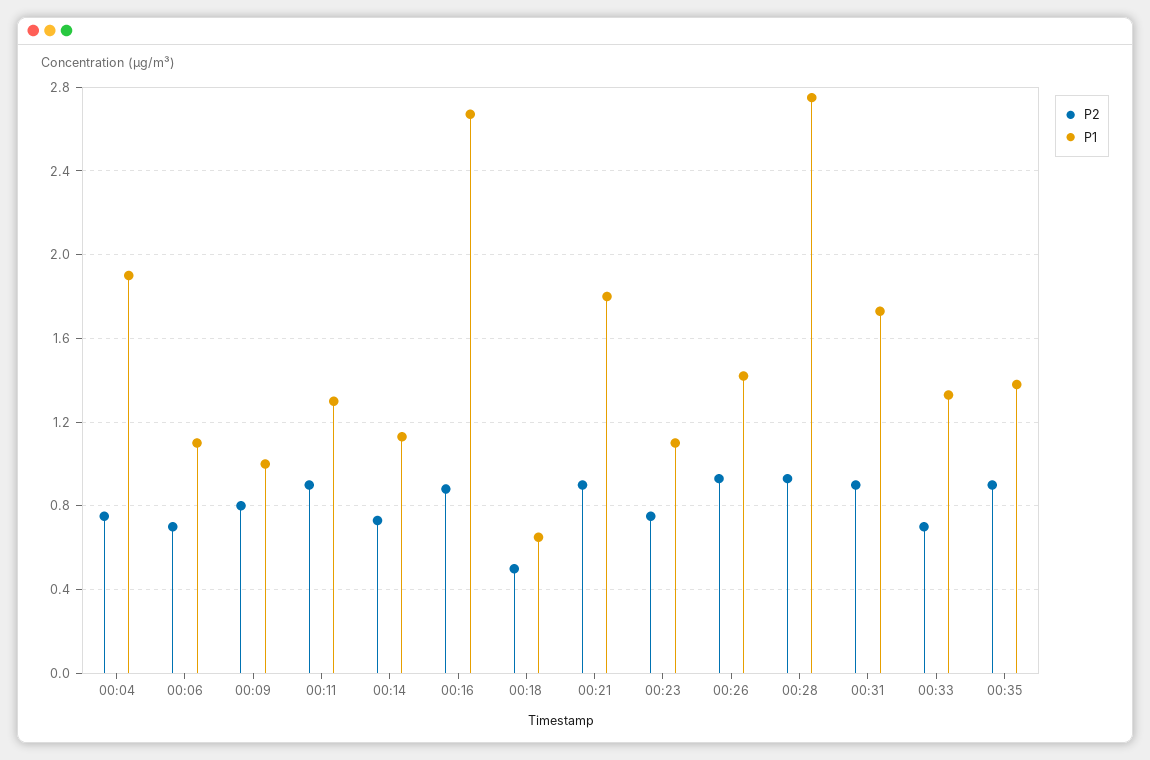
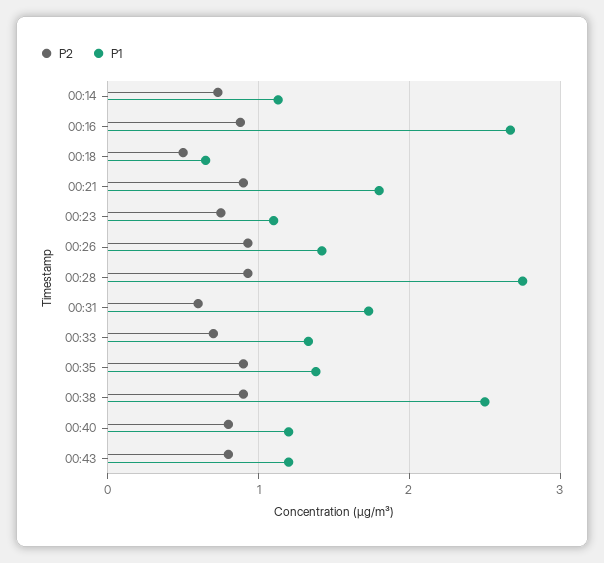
P2, 00:04: 0.75 -> none
P1, 00:04: 1.9 -> none
P2, 00:06: 0.7 -> none
P1, 00:06: 1.1 -> none
P2, 00:09: 0.8 -> none
P1, 00:09: 1 -> none
P2, 00:11: 0.9 -> none
P1, 00:11: 1.3 -> none
P2, 00:31: 0.9 -> 0.6
P2, 00:38: none -> 0.9
P1, 00:38: none -> 2.5
P2, 00:40: none -> 0.8
P1, 00:40: none -> 1.2
P2, 00:43: none -> 0.8
P1, 00:43: none -> 1.2

